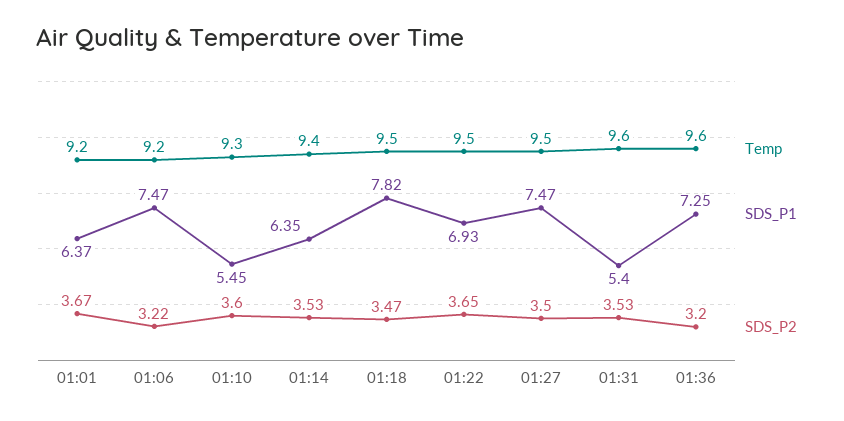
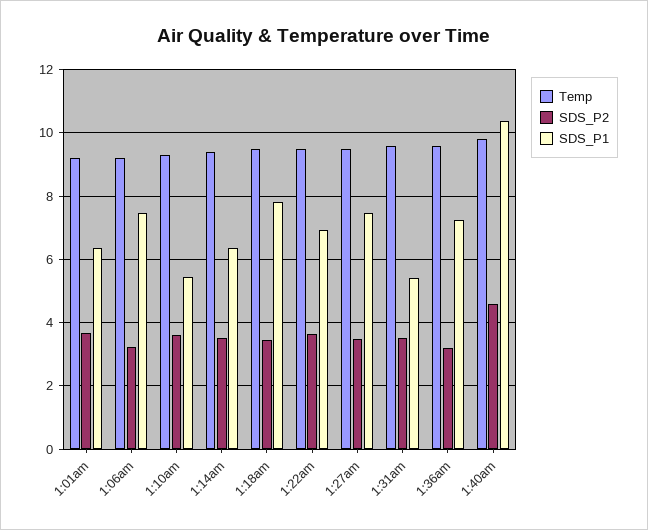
Temp, 1:40am: none -> 9.8
SDS_P2, 1:40am: none -> 4.6
SDS_P1, 1:40am: none -> 10.4

